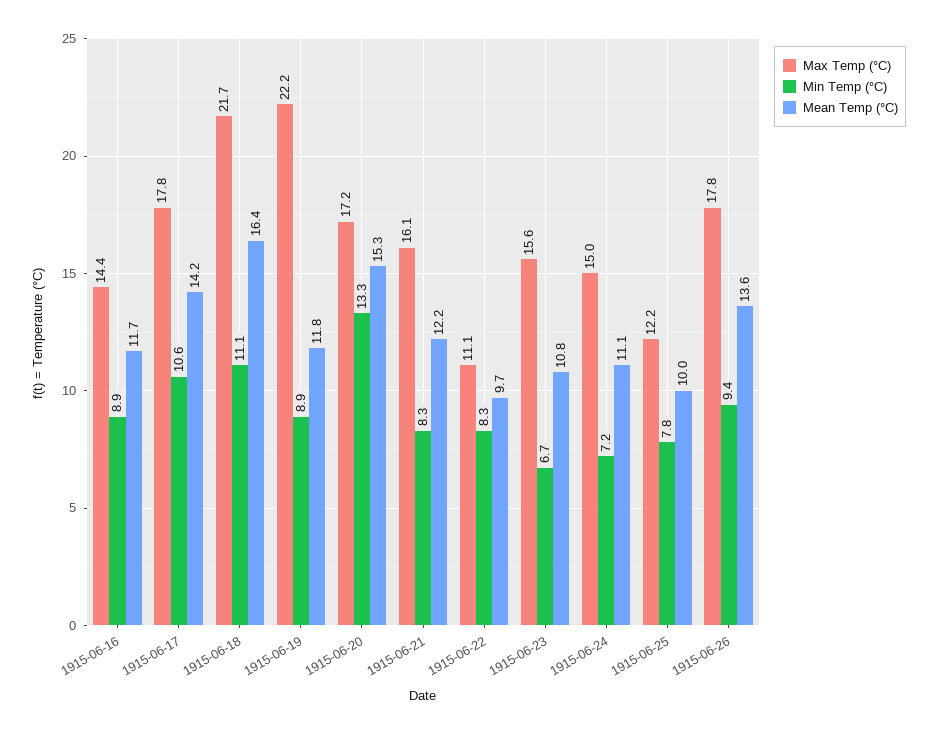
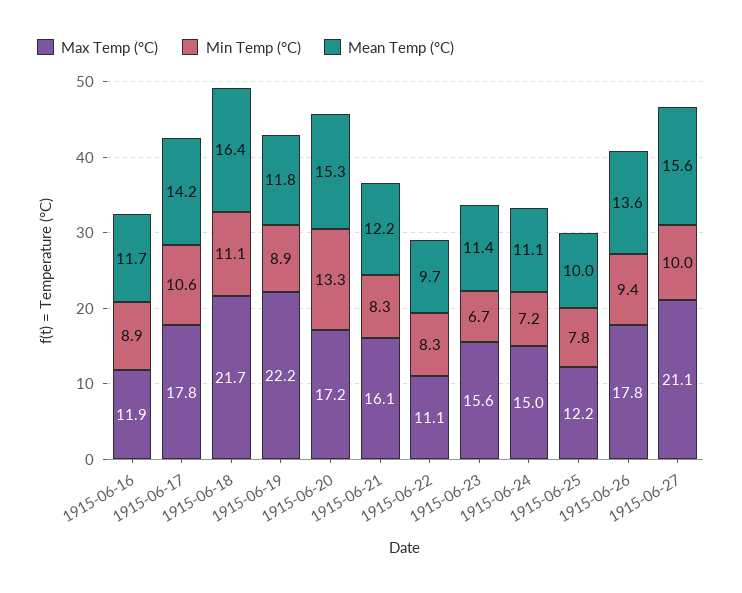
Max Temp (°C), 1915-06-16: 14.4 -> 11.9
Mean Temp (°C), 1915-06-23: 10.8 -> 11.4
Max Temp (°C), 1915-06-27: none -> 21.1
Min Temp (°C), 1915-06-27: none -> 10
Mean Temp (°C), 1915-06-27: none -> 15.6

